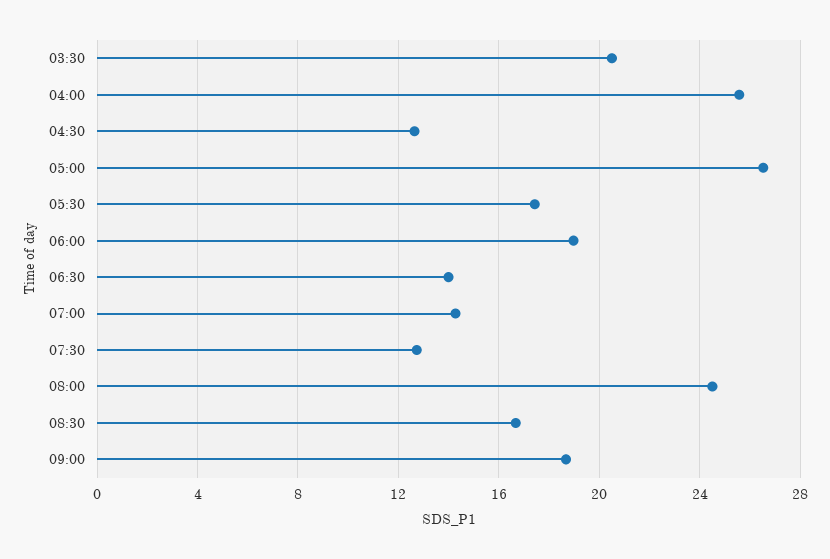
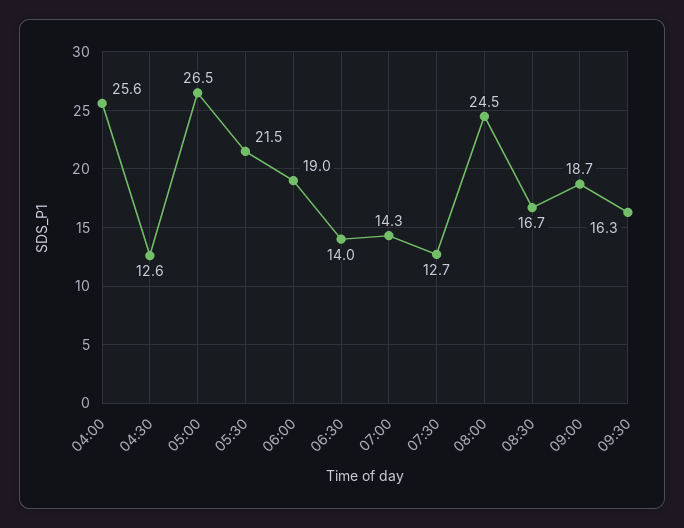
03:30: 20.5 -> none
05:30: 17.5 -> 21.5
09:30: none -> 16.3

